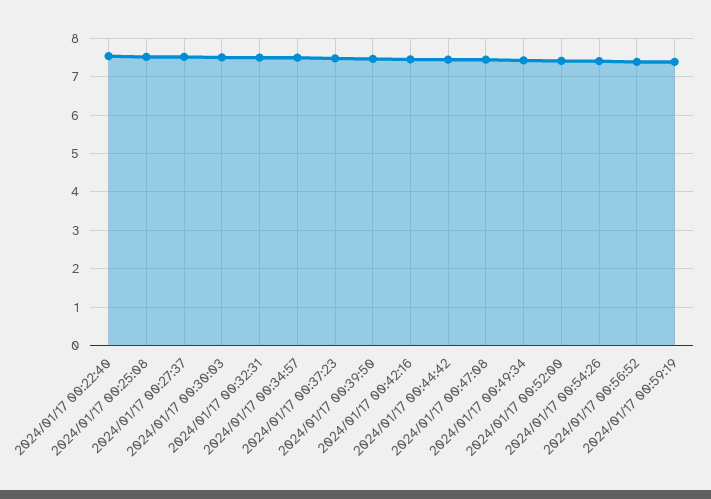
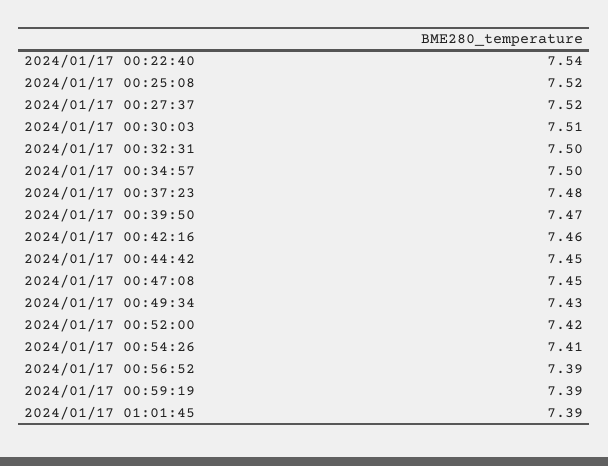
2024/01/17 01:01:45: none -> 7.39

